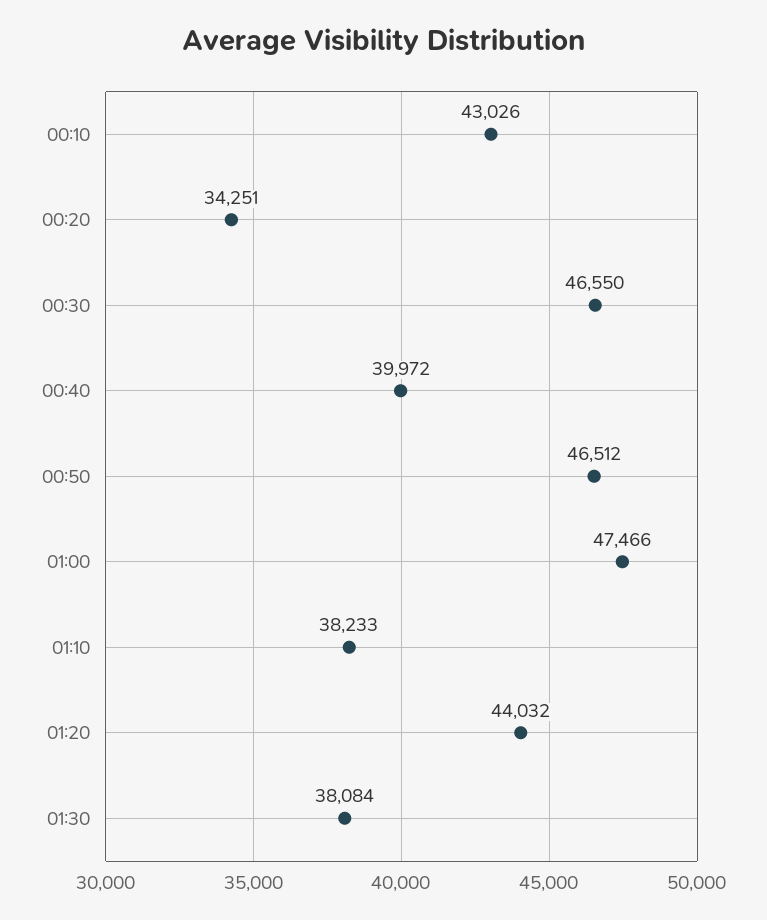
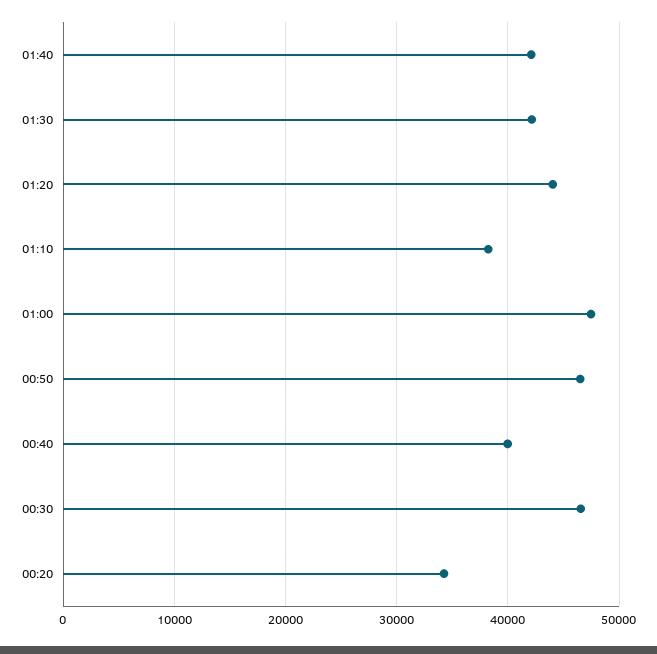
00:10: 43026 -> none
01:30: 38084 -> 42000
01:40: none -> 42000

